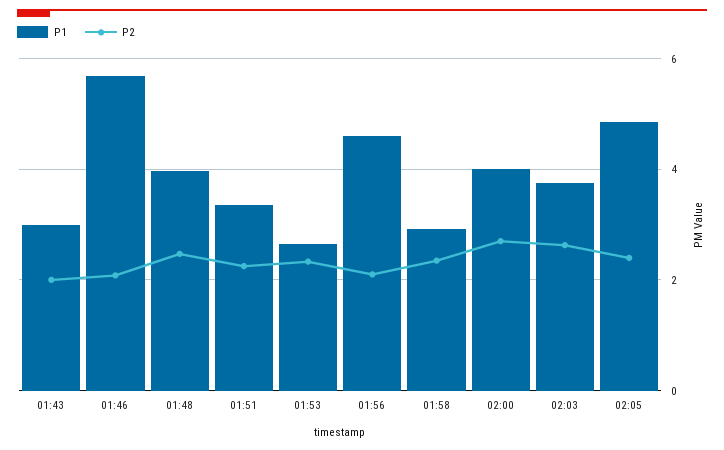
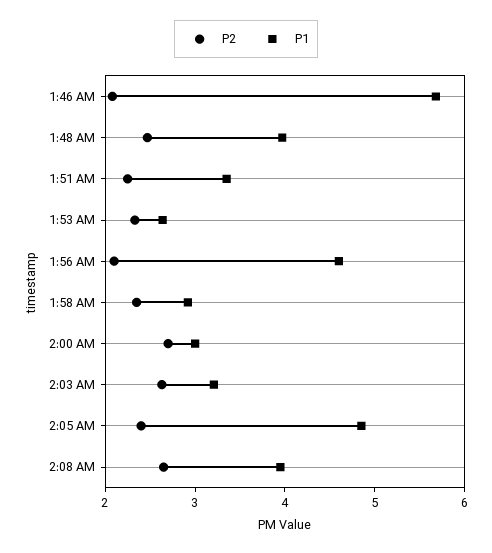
P1, 01:43: 3 -> none
P2, 01:43: 2 -> none
P1, 02:00: 4 -> 3
P1, 02:03: 3.8 -> 3.2
P2, 2:08 AM: none -> 2.6
P1, 2:08 AM: none -> 4

